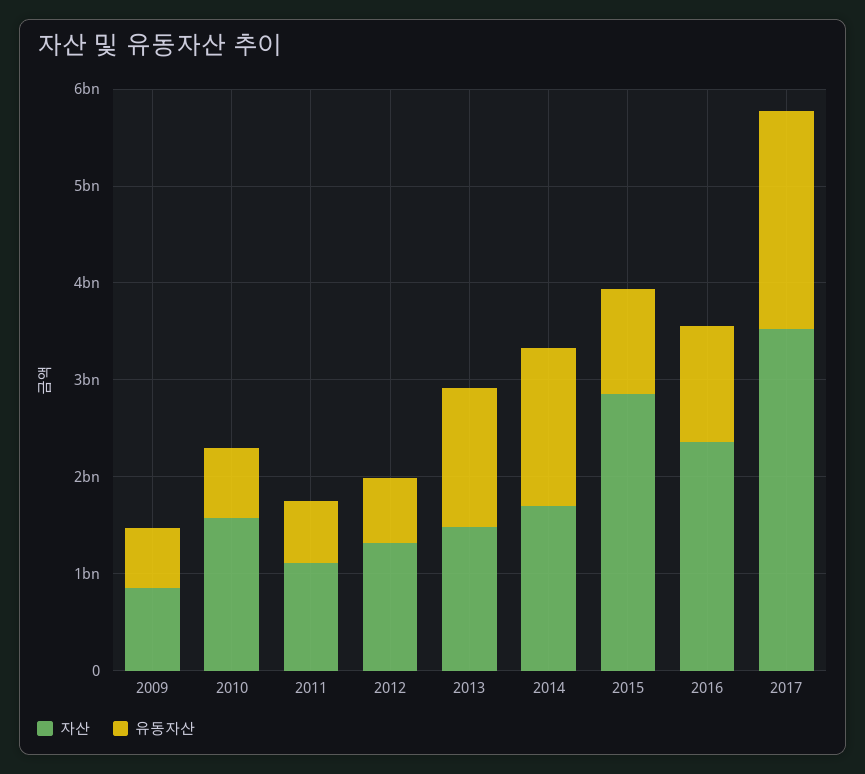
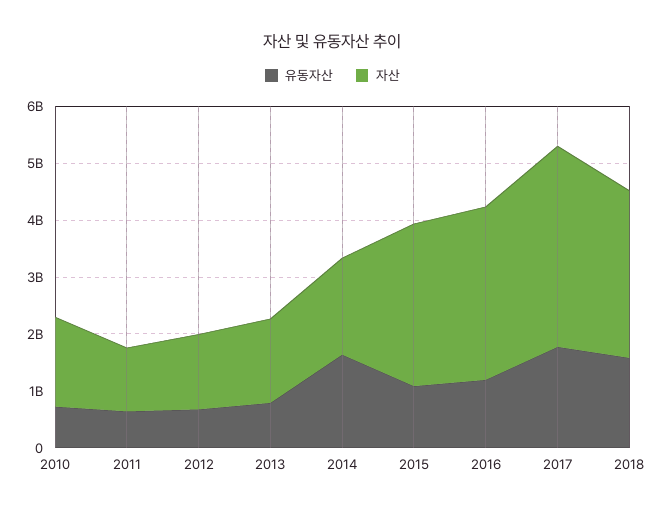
자산, 2009: 800000000 -> none
유동자산, 2009: 600000000 -> none
유동자산, 2013: 1400000000 -> 800000000
자산, 2016: 2400000000 -> 3000000000
유동자산, 2017: 2200000000 -> 1800000000
유동자산, 2018: none -> 1600000000
자산, 2018: none -> 3000000000

